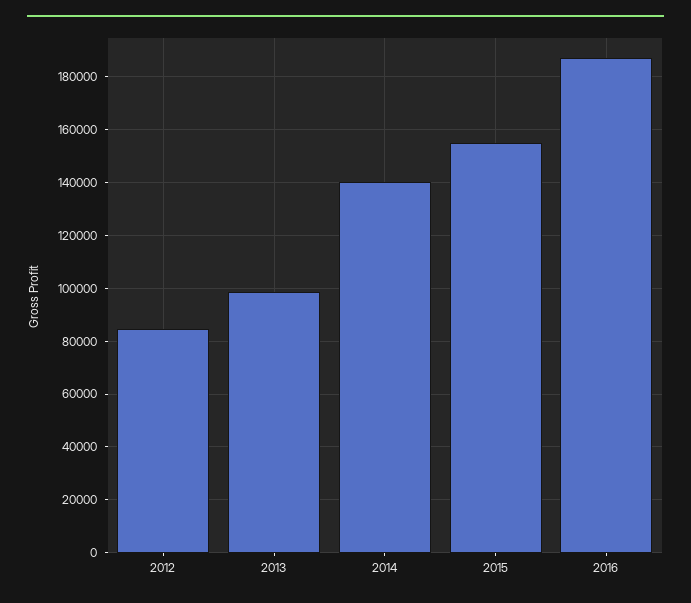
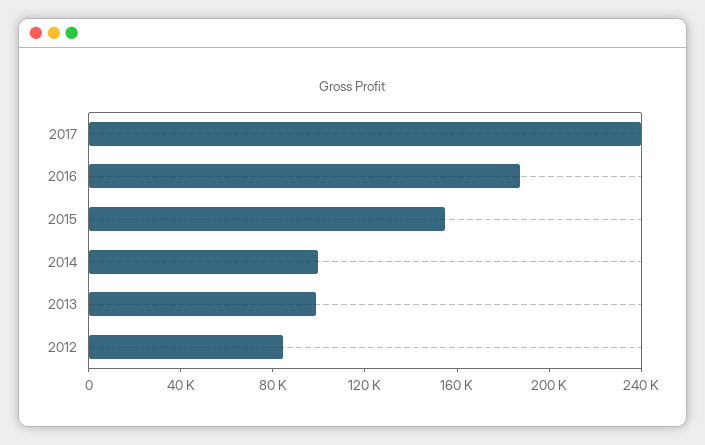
2014: 140000 -> 100000
2017: none -> 240000

